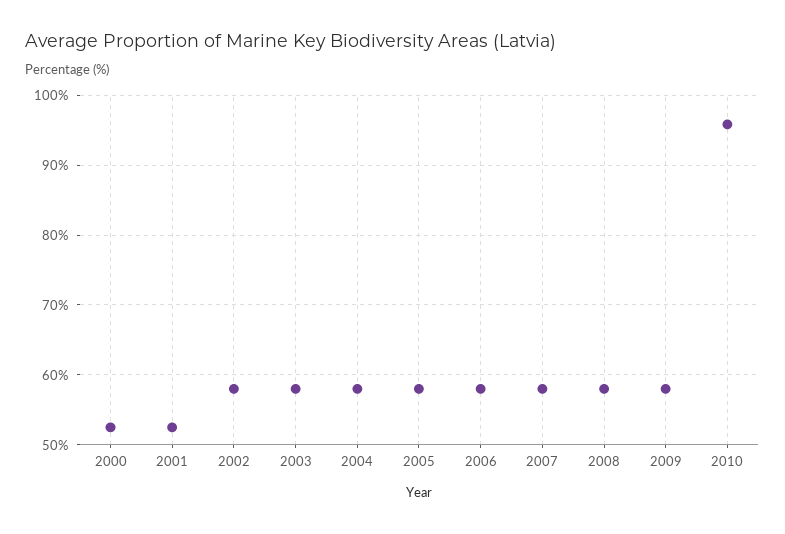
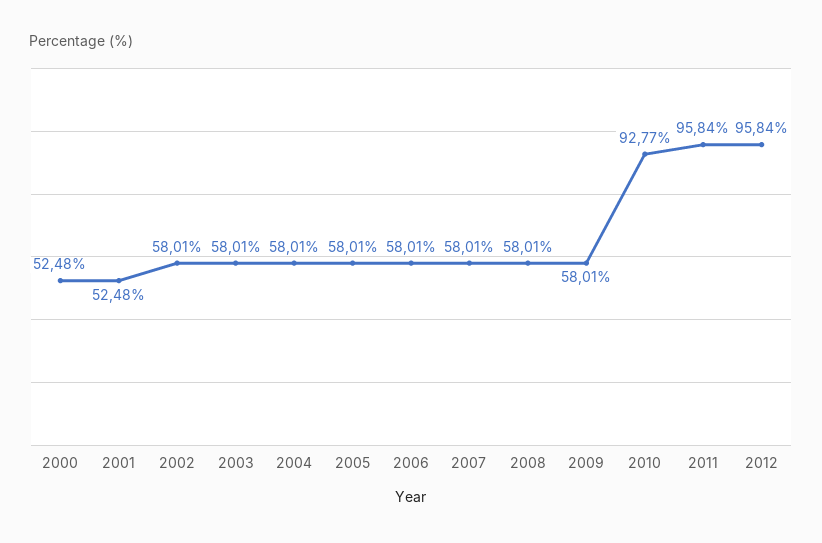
2010: 96 -> 92.77
2011: none -> 95.84
2012: none -> 95.84

